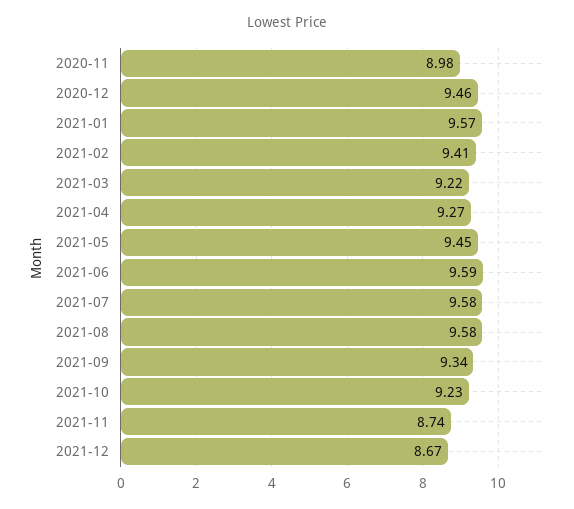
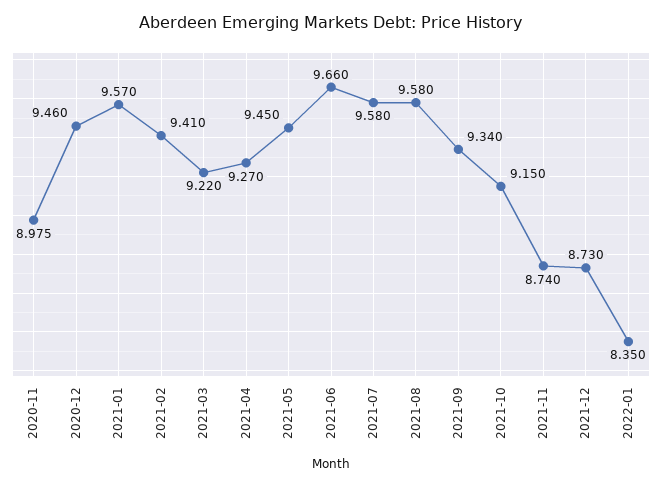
2021-06: 9.59 -> 9.66
2021-10: 9.23 -> 9.15
2021-12: 8.67 -> 8.73
2022-01: none -> 8.35

